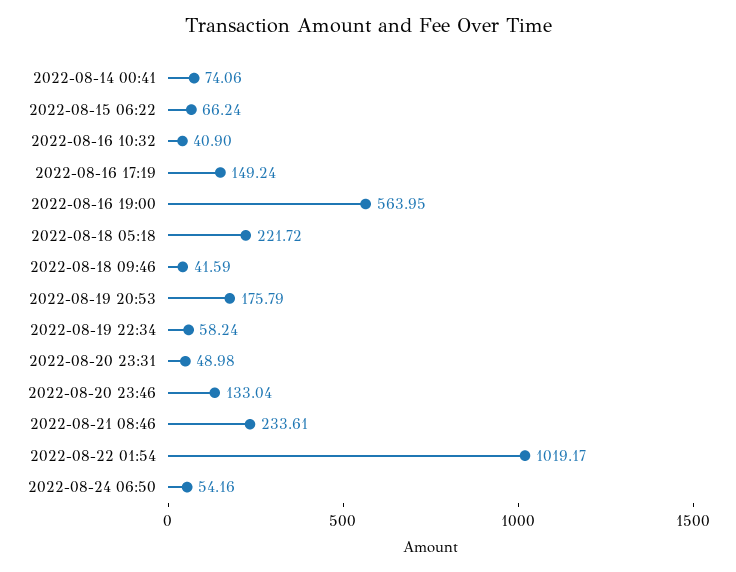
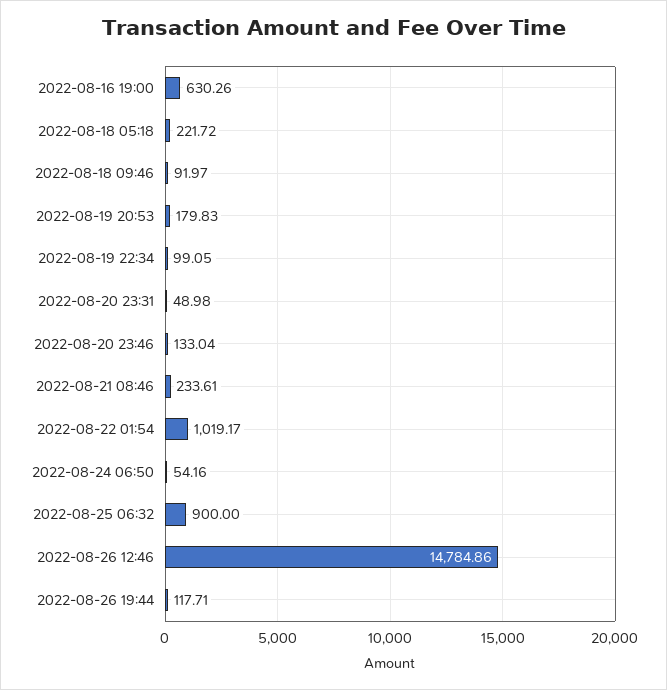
2022-08-14 00:41: 74.06 -> none
2022-08-15 06:22: 66.24 -> none
2022-08-16 10:32: 40.9 -> none
2022-08-16 17:19: 149.24 -> none
2022-08-16 19:00: 563.95 -> 630.26
2022-08-18 09:46: 41.59 -> 91.97
2022-08-19 20:53: 175.79 -> 179.83
2022-08-19 22:34: 58.24 -> 99.05
2022-08-25 06:32: none -> 900
2022-08-26 12:46: none -> 14784.86
2022-08-26 19:44: none -> 117.71

